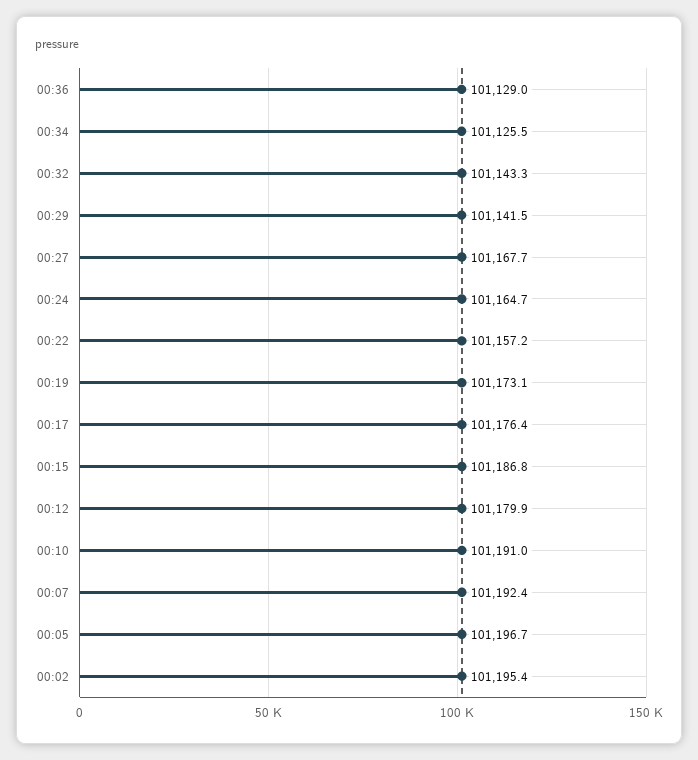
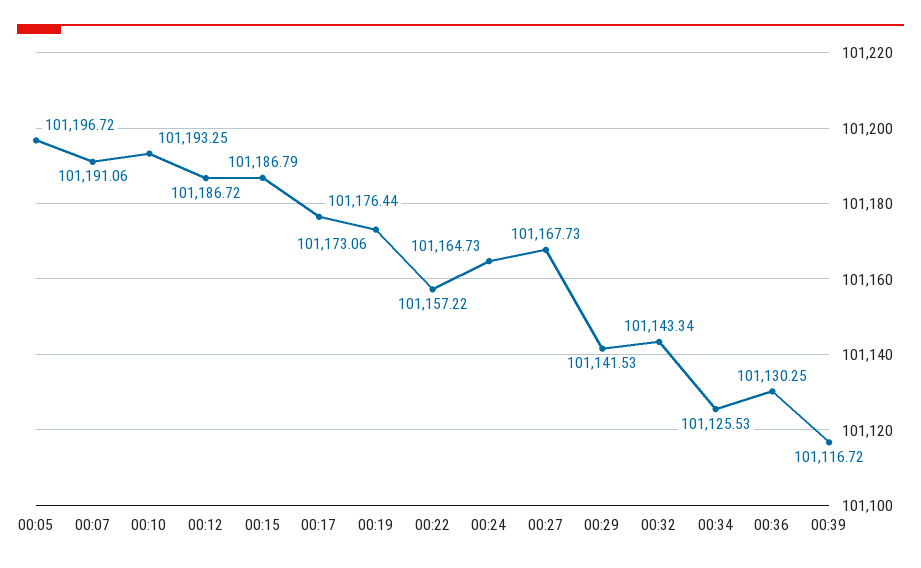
00:36: 101129 -> 101130.25
00:12: 101179.9 -> 101186.72
00:10: 101191 -> 101193.25
00:07: 101192.4 -> 101191.06
00:02: 101195.4 -> none
00:39: none -> 101116.72

